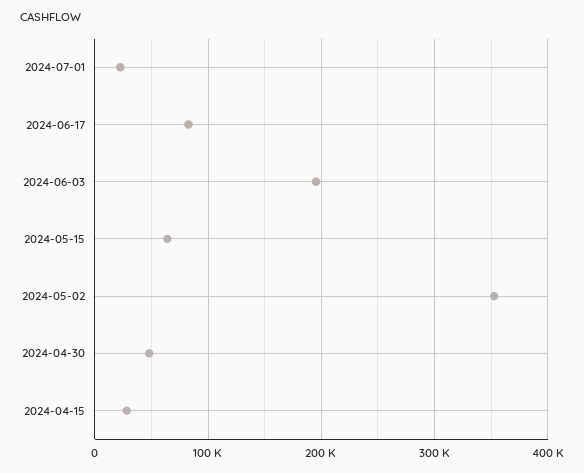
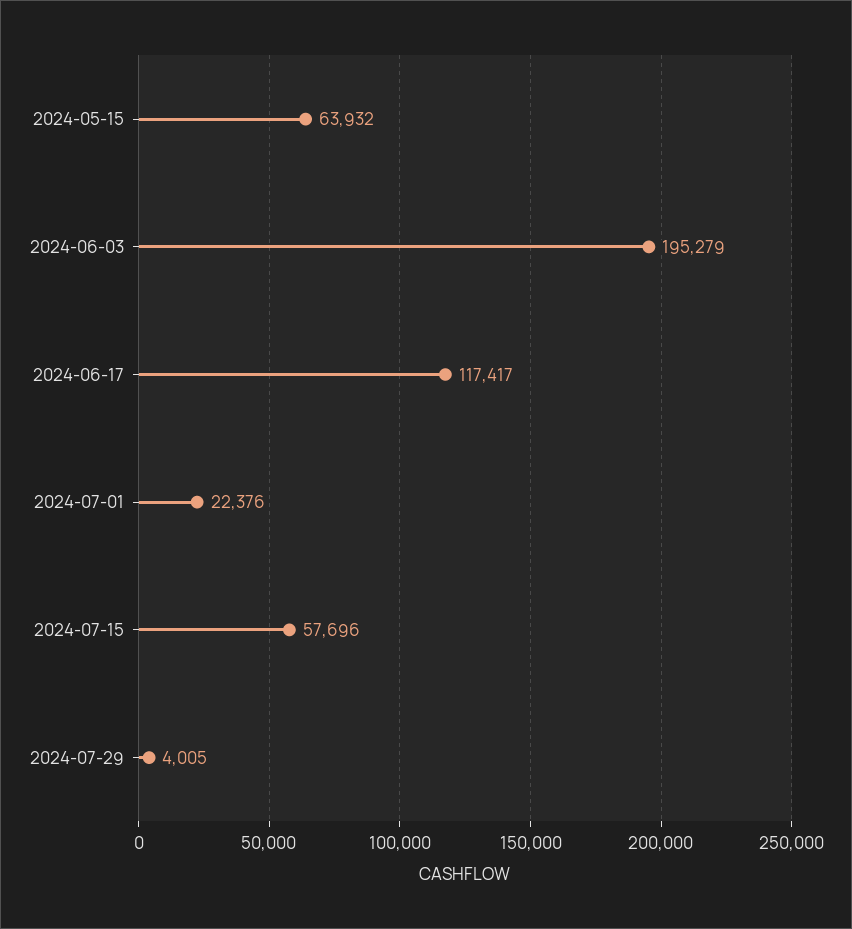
2024-06-17: 80000 -> 117417
2024-05-02: 350000 -> none
2024-04-30: 50000 -> none
2024-04-15: 30000 -> none
2024-07-15: none -> 57696
2024-07-29: none -> 4005

